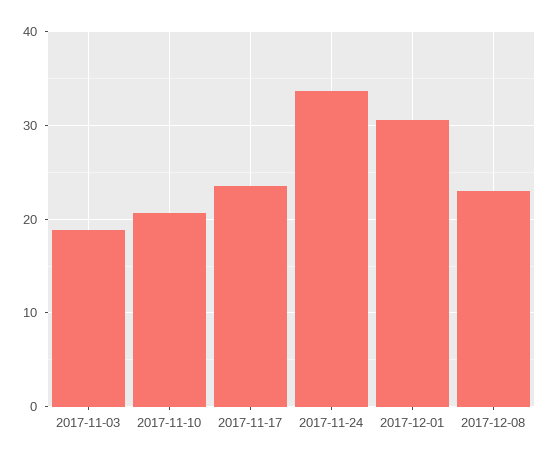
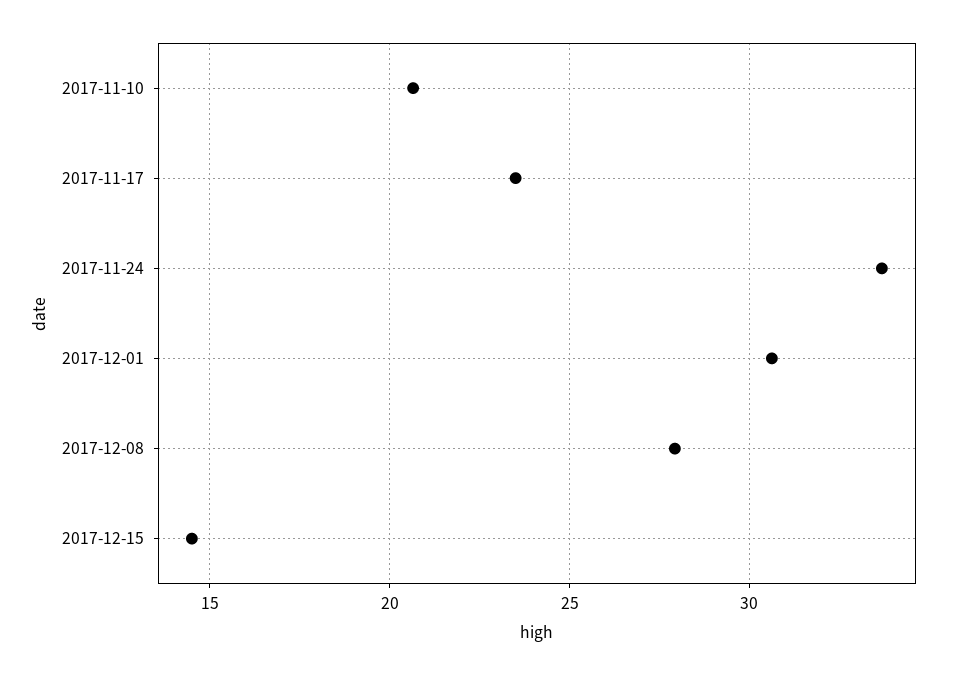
2017-11-03: 19 -> none
2017-12-08: 23 -> 28
2017-12-15: none -> 14.5

